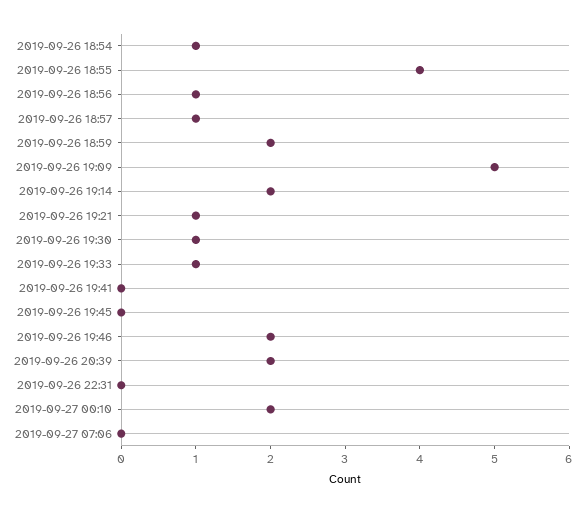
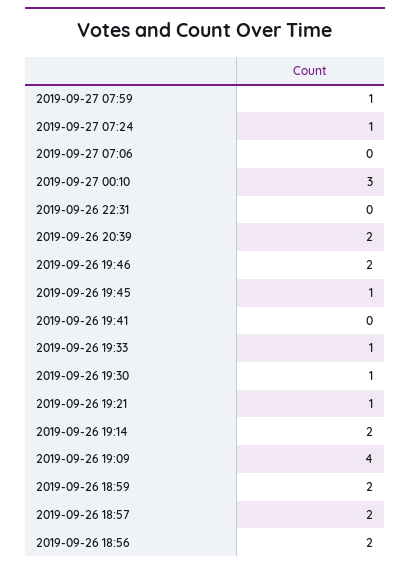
2019-09-26 18:54: 1 -> none
2019-09-26 18:55: 4 -> none
2019-09-26 18:56: 1 -> 2
2019-09-26 18:57: 1 -> 2
2019-09-26 19:09: 5 -> 4
2019-09-26 19:45: 0 -> 1
2019-09-27 00:10: 2 -> 3
2019-09-27 07:59: none -> 1
2019-09-27 07:24: none -> 1

